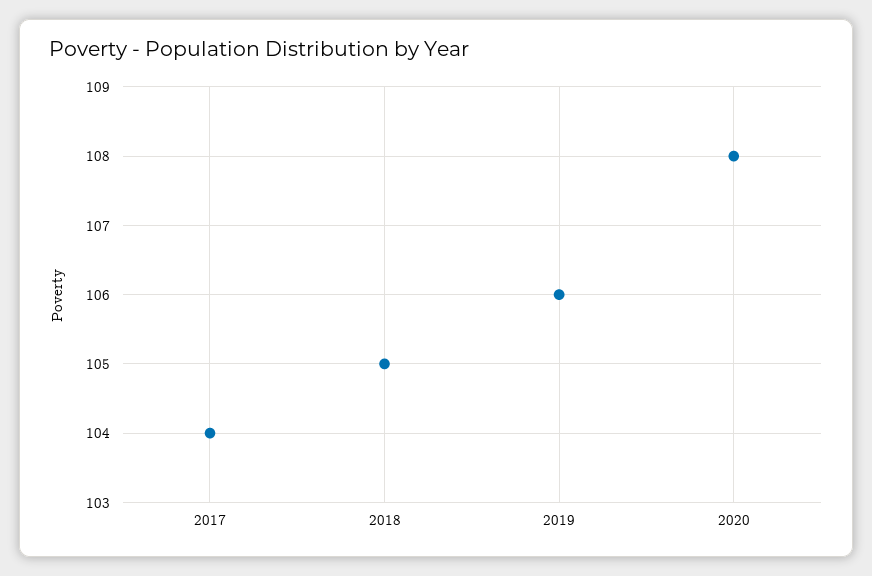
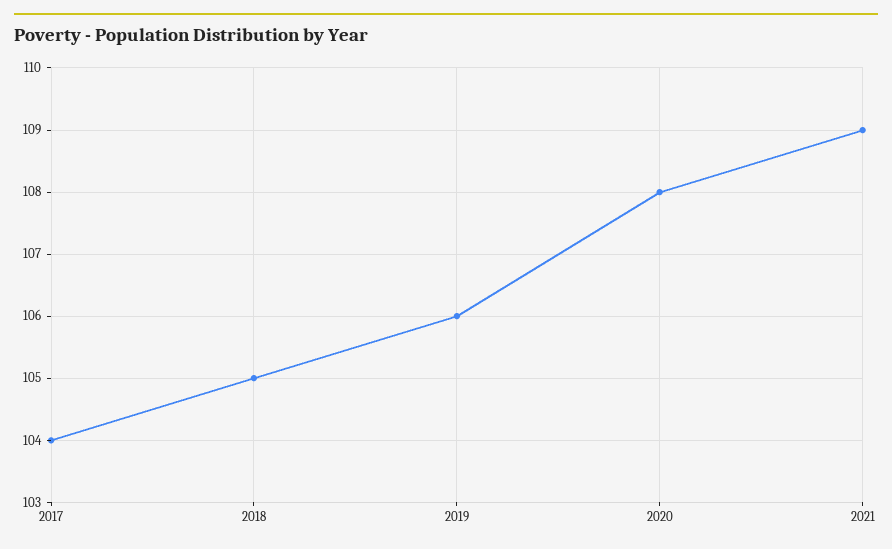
2021: none -> 109

